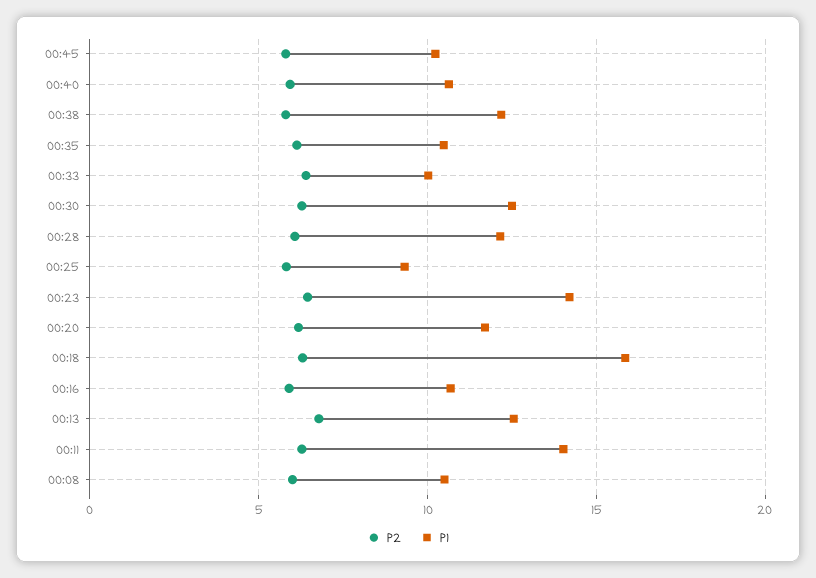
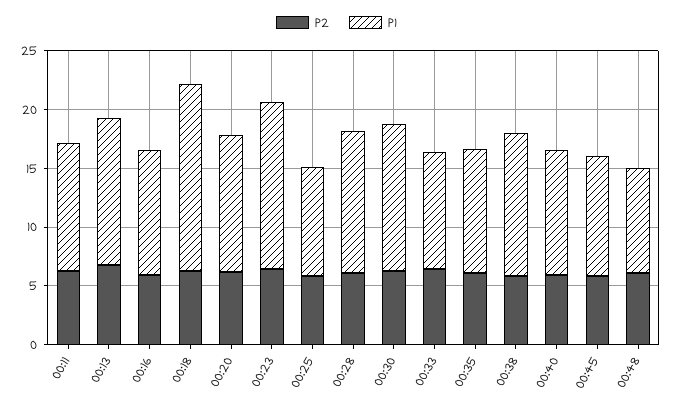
P1, 00:11: 14 -> 11
P2, 00:08: 6 -> none
P1, 00:08: 10.5 -> none
P2, 00:48: none -> 6
P1, 00:48: none -> 9

